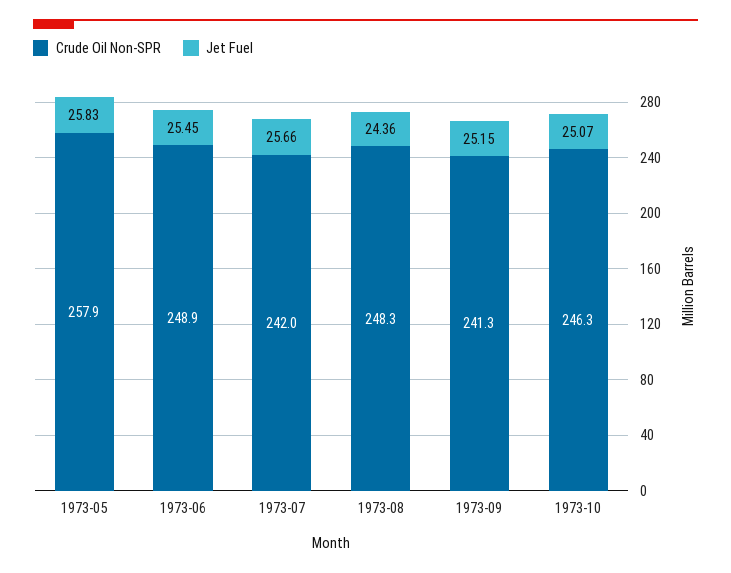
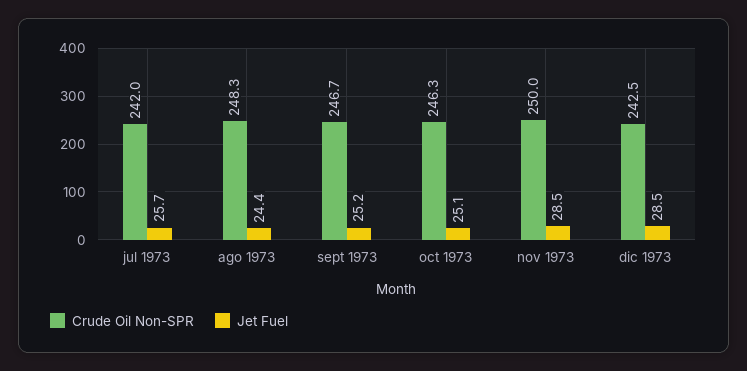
Crude Oil Non-SPR, 1973-05: 257.9 -> none
Jet Fuel, 1973-05: 25.83 -> none
Crude Oil Non-SPR, 1973-06: 248.9 -> none
Jet Fuel, 1973-06: 25.45 -> none
Crude Oil Non-SPR, 1973-09: 241.3 -> 246.7
Crude Oil Non-SPR, nov 1973: none -> 250
Jet Fuel, nov 1973: none -> 28.5
Crude Oil Non-SPR, dic 1973: none -> 242.5
Jet Fuel, dic 1973: none -> 28.5

